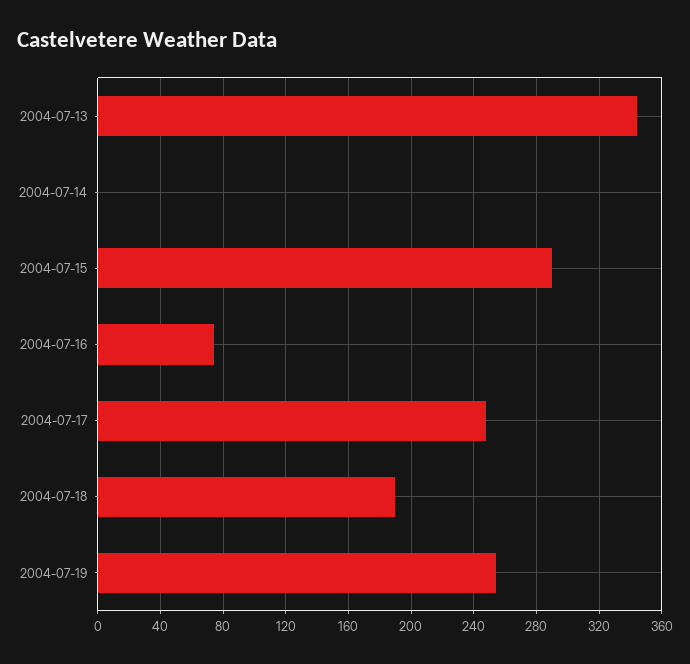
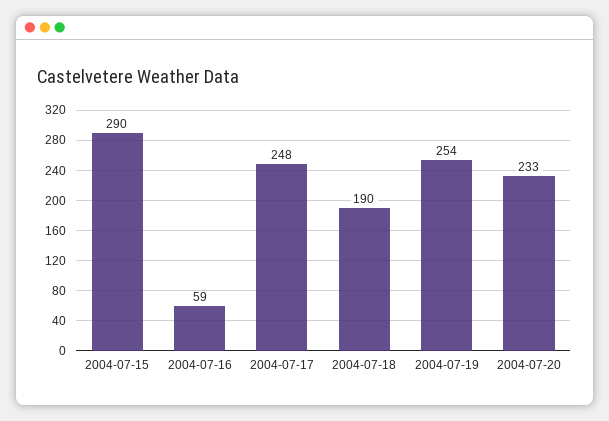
2004-07-13: 345 -> none
2004-07-14: 0 -> none
2004-07-16: 75 -> 59
2004-07-20: none -> 233

